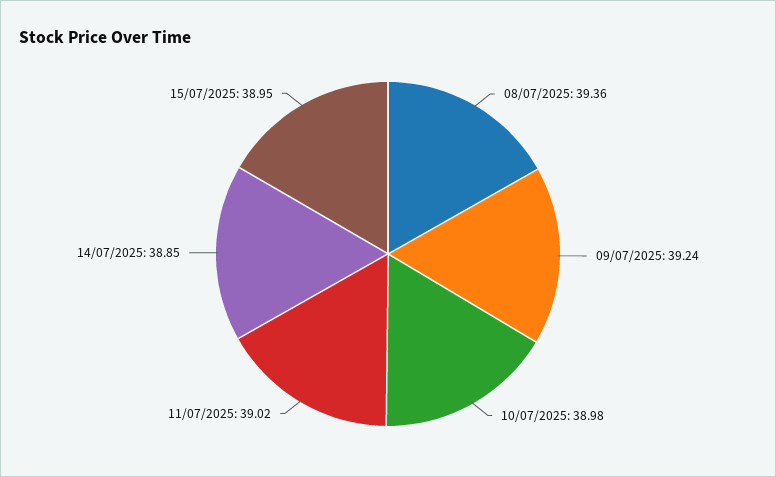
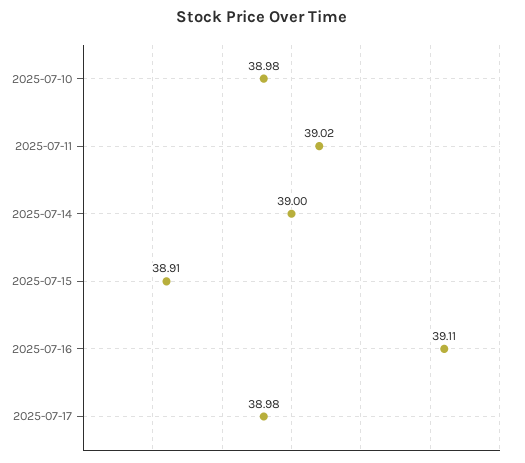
08/07/2025: 39.36 -> none
09/07/2025: 39.24 -> none
14/07/2025: 38.85 -> 39
15/07/2025: 38.95 -> 38.91
2025-07-16: none -> 39.11
2025-07-17: none -> 38.98

